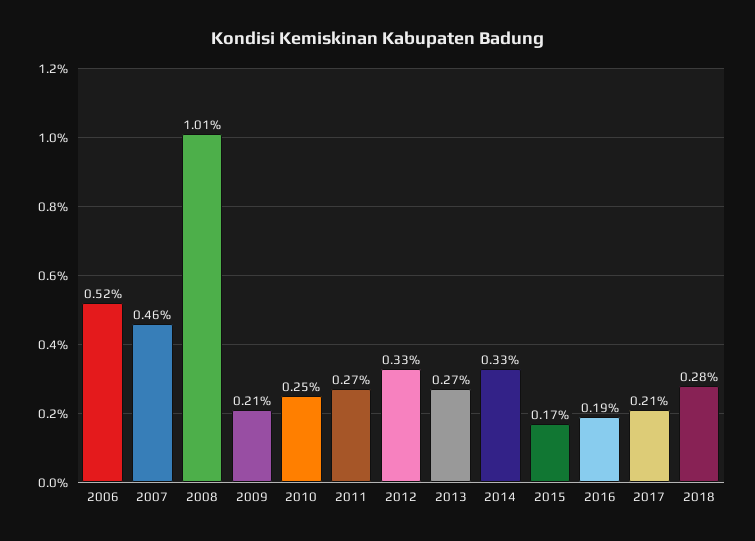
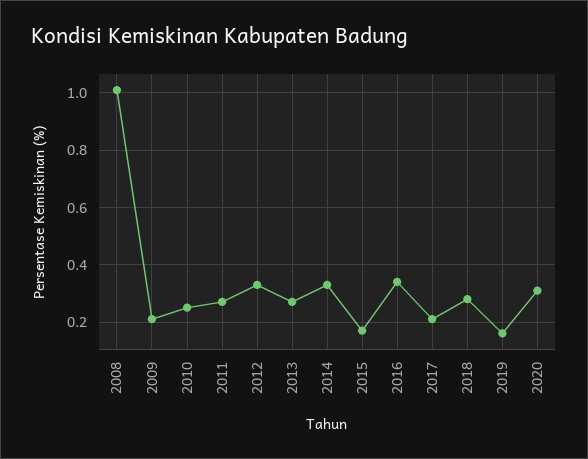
2006: 0.52 -> none
2007: 0.46 -> none
2016: 0.19 -> 0.35
2019: none -> 0.15
2020: none -> 0.3

